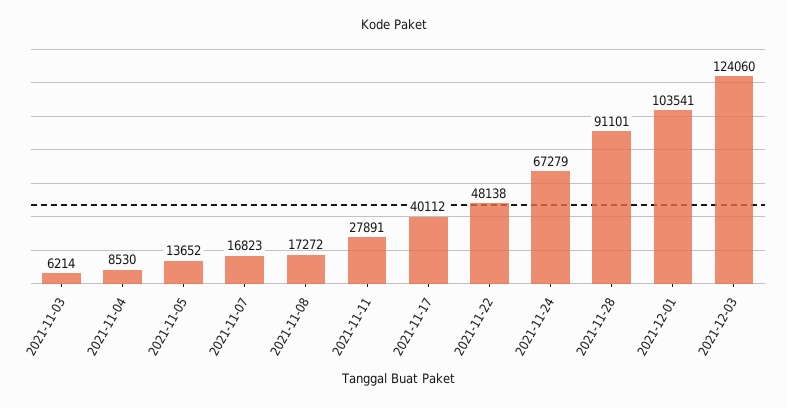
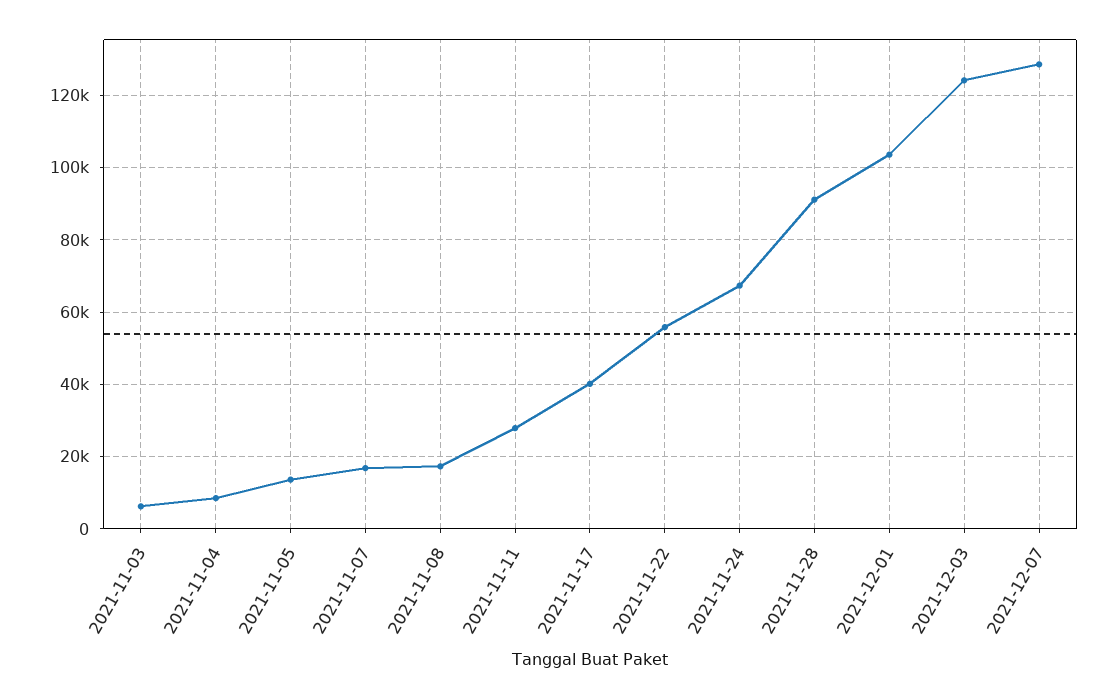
2021-11-22: 48138 -> 56000
2021-12-07: none -> 128000

